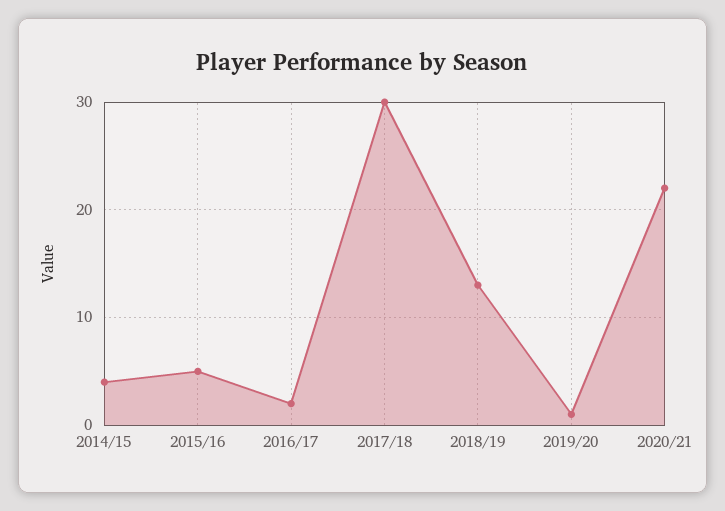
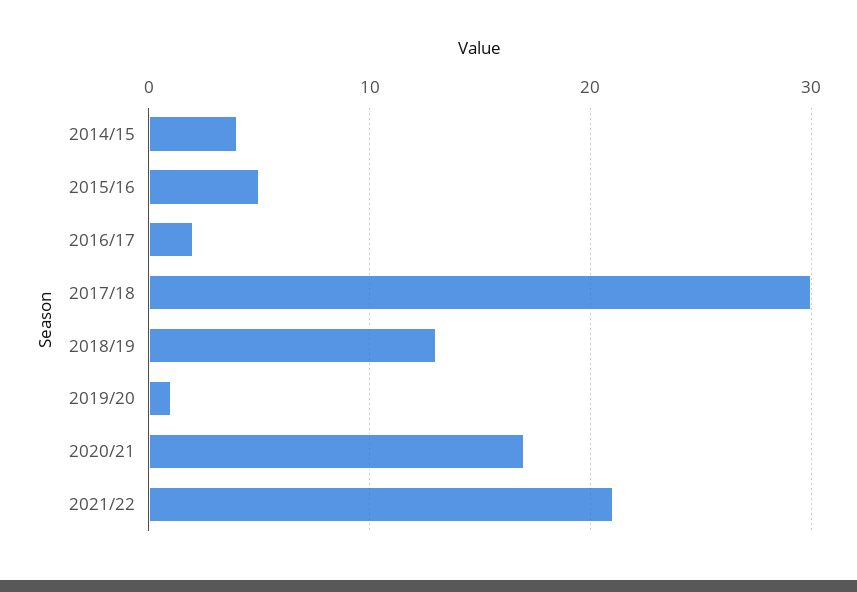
2020/21: 22 -> 17
2021/22: none -> 21

